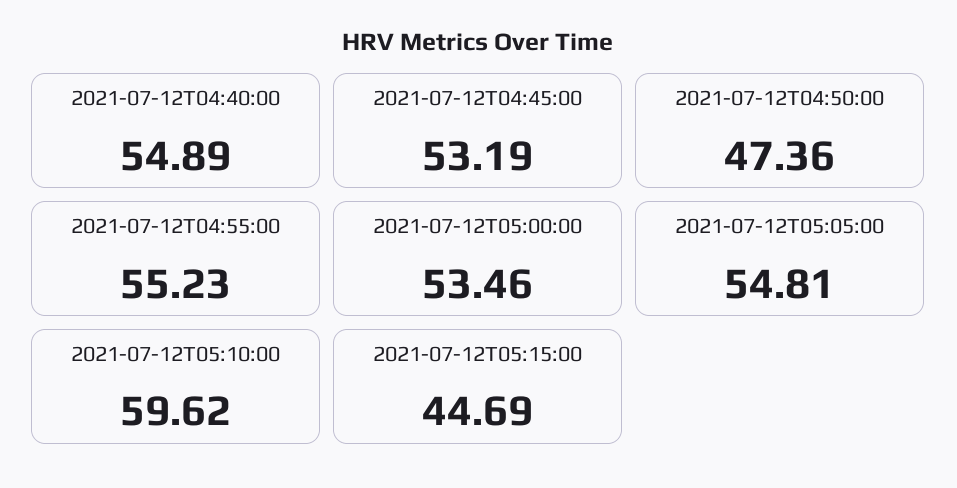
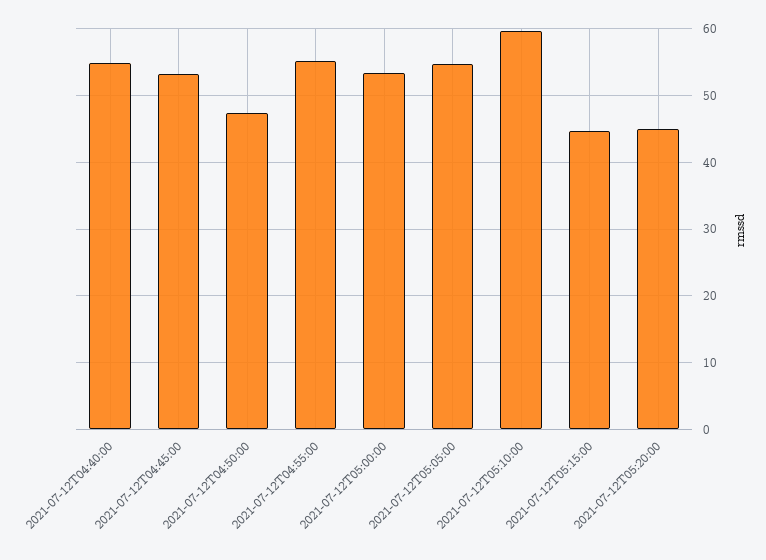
2021-07-12T05:20:00: none -> 45

